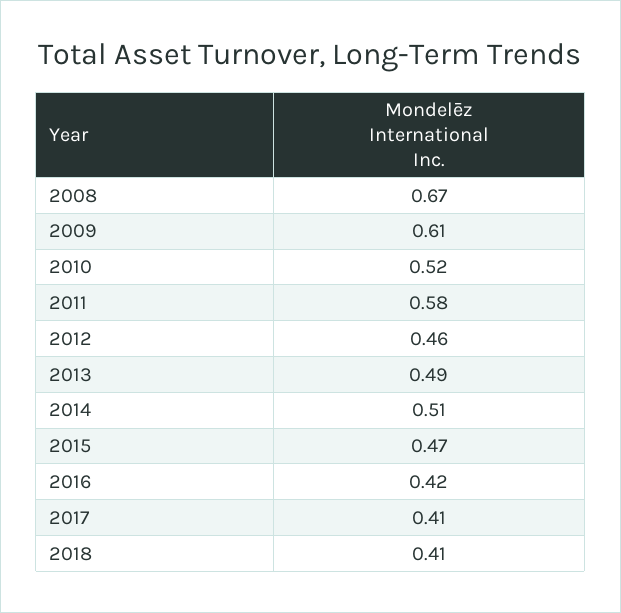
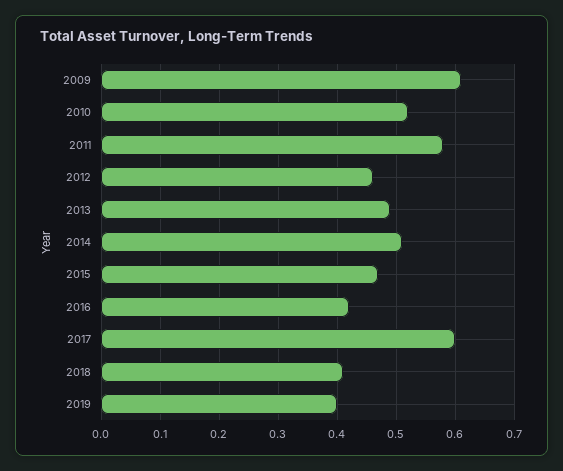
2008: 0.67 -> none
2017: 0.41 -> 0.6
2019: none -> 0.4

